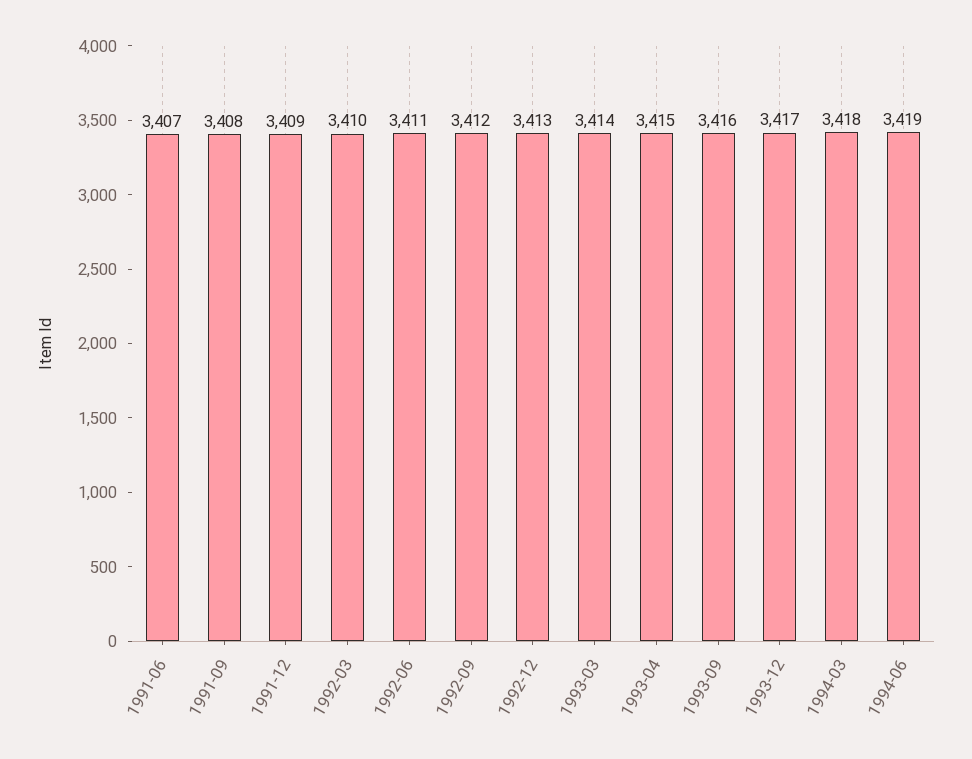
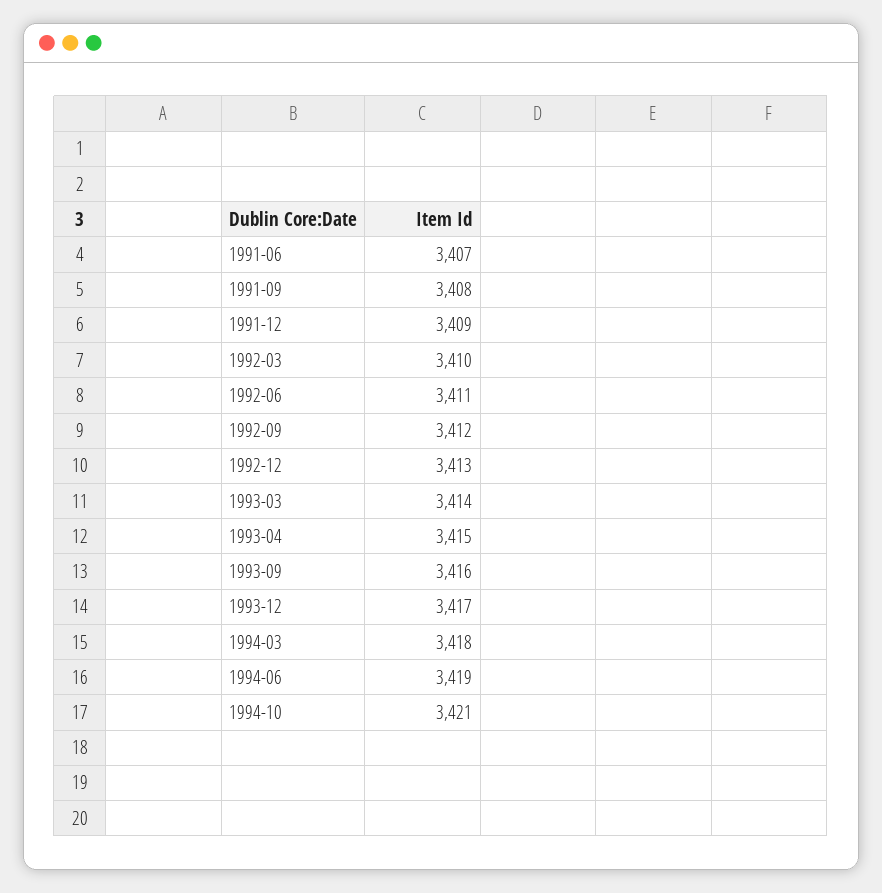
1994-10: none -> 3421

